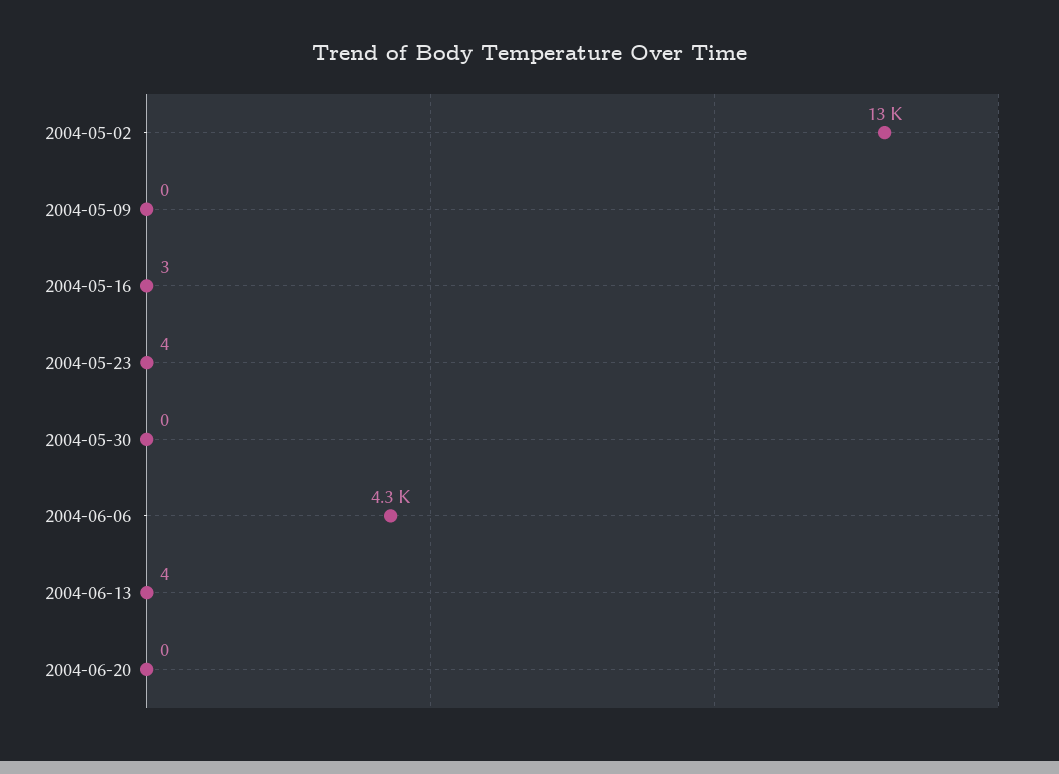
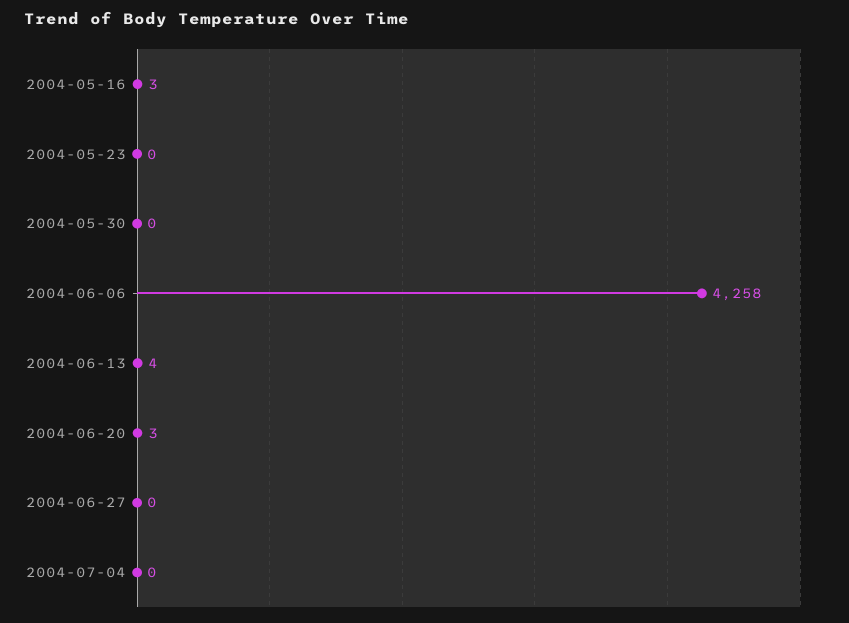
2004-05-02: 13000 -> none
2004-05-09: 0 -> none
2004-05-23: 4 -> 0
2004-06-20: 0 -> 3
2004-06-27: none -> 0
2004-07-04: none -> 0

